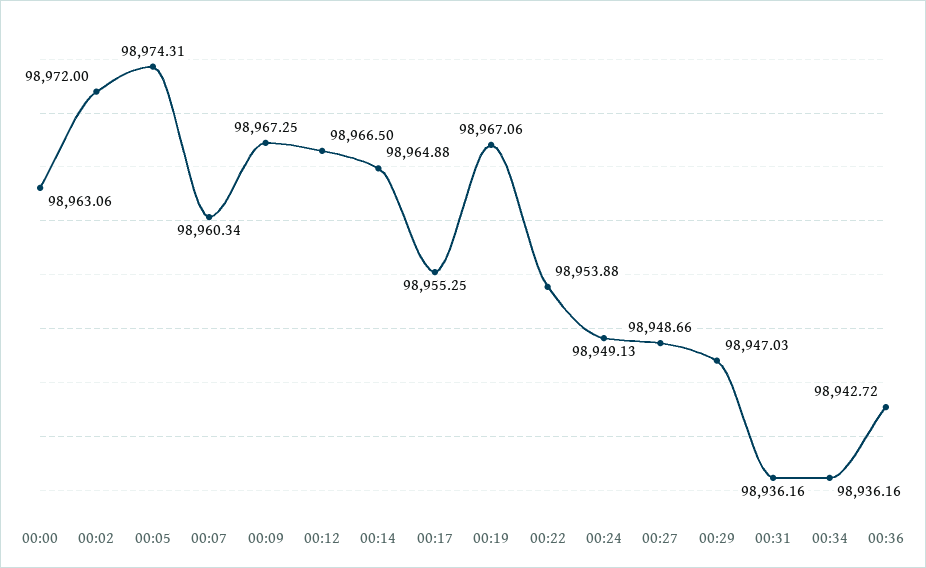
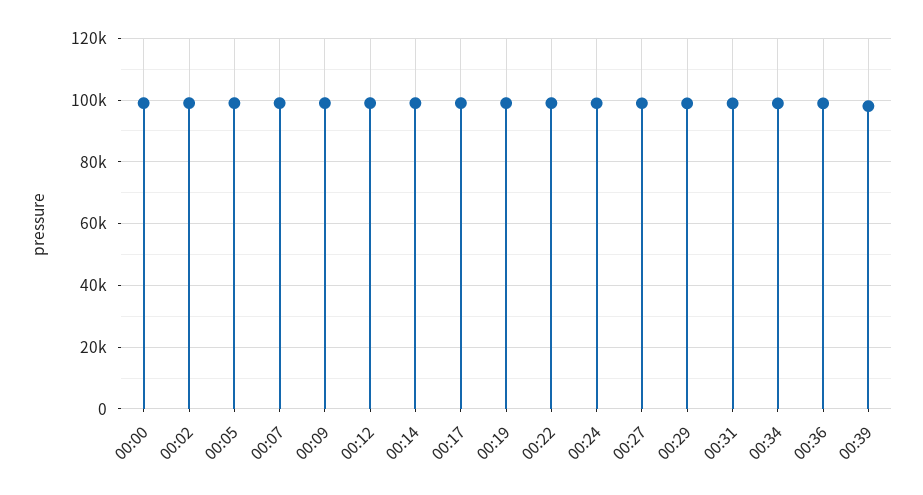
00:39: none -> 98000

